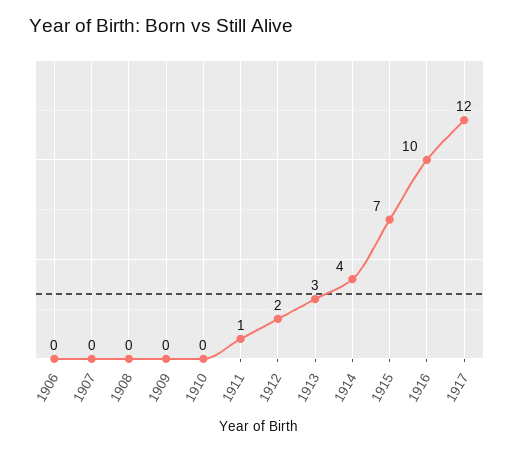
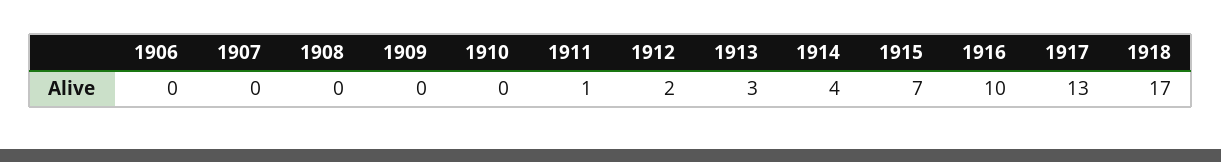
1917: 12 -> 13
1918: none -> 17

